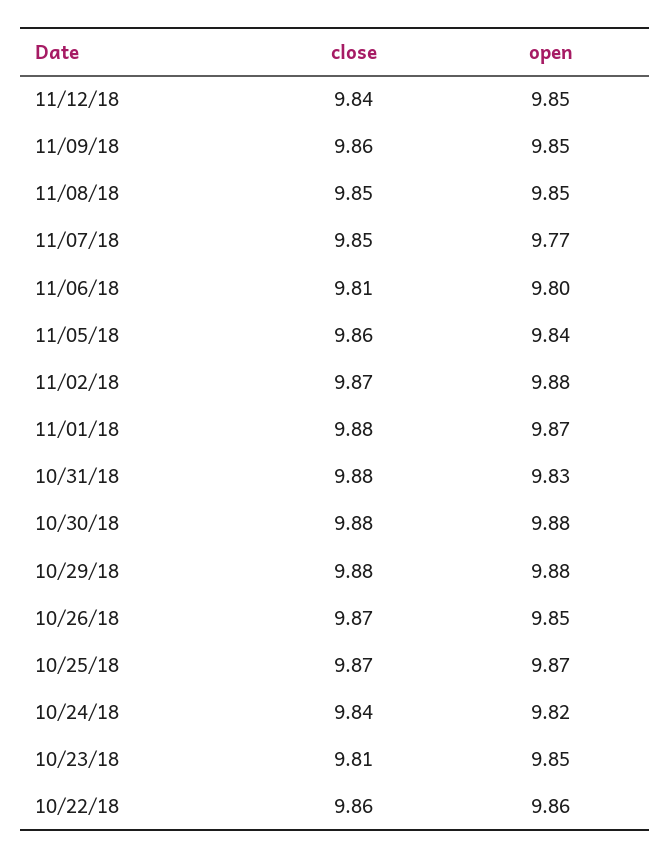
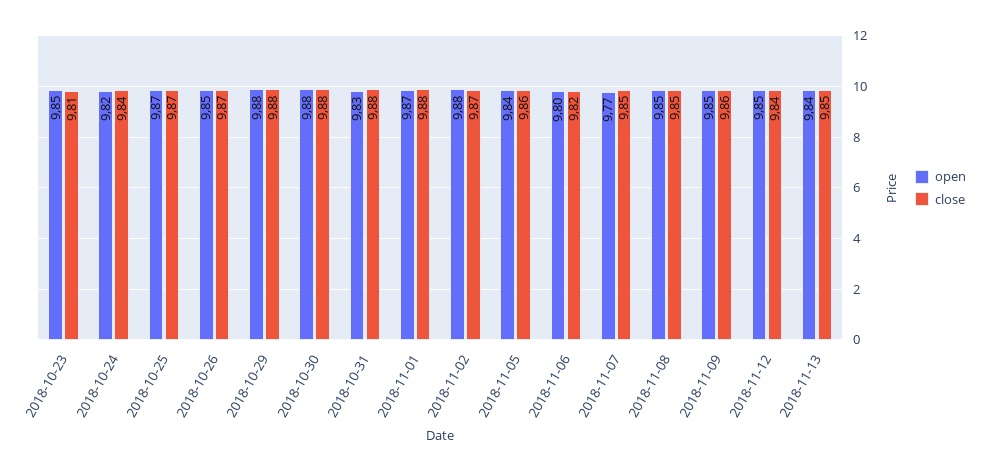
close, 11/06/18: 9.81 -> 9.82
close, 10/22/18: 9.86 -> none
open, 10/22/18: 9.86 -> none
open, 2018-11-13: none -> 9.84
close, 2018-11-13: none -> 9.85

